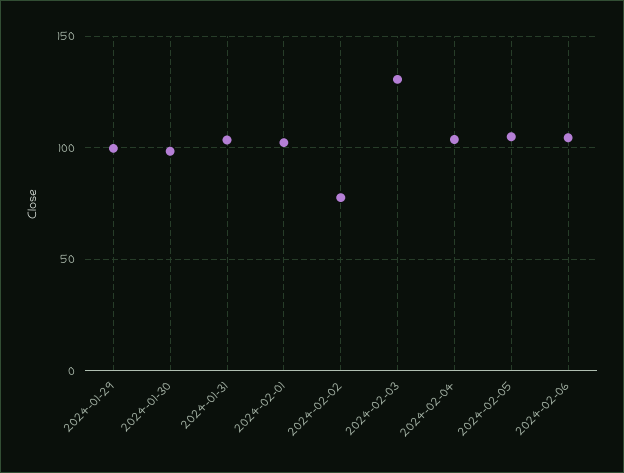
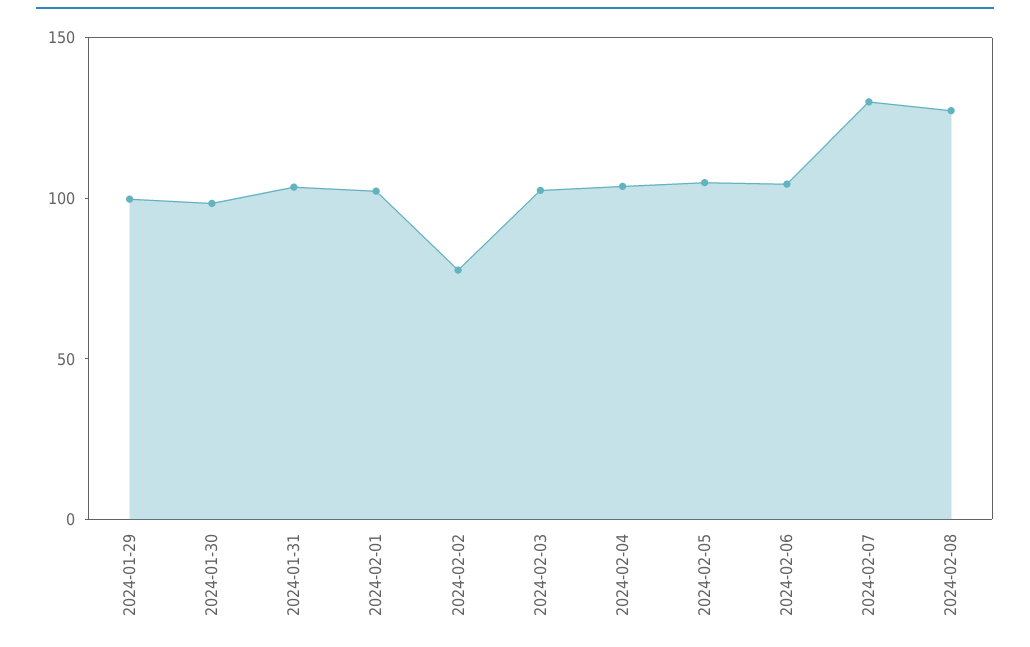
2024-02-03: 130 -> 100
2024-02-07: none -> 130
2024-02-08: none -> 130

